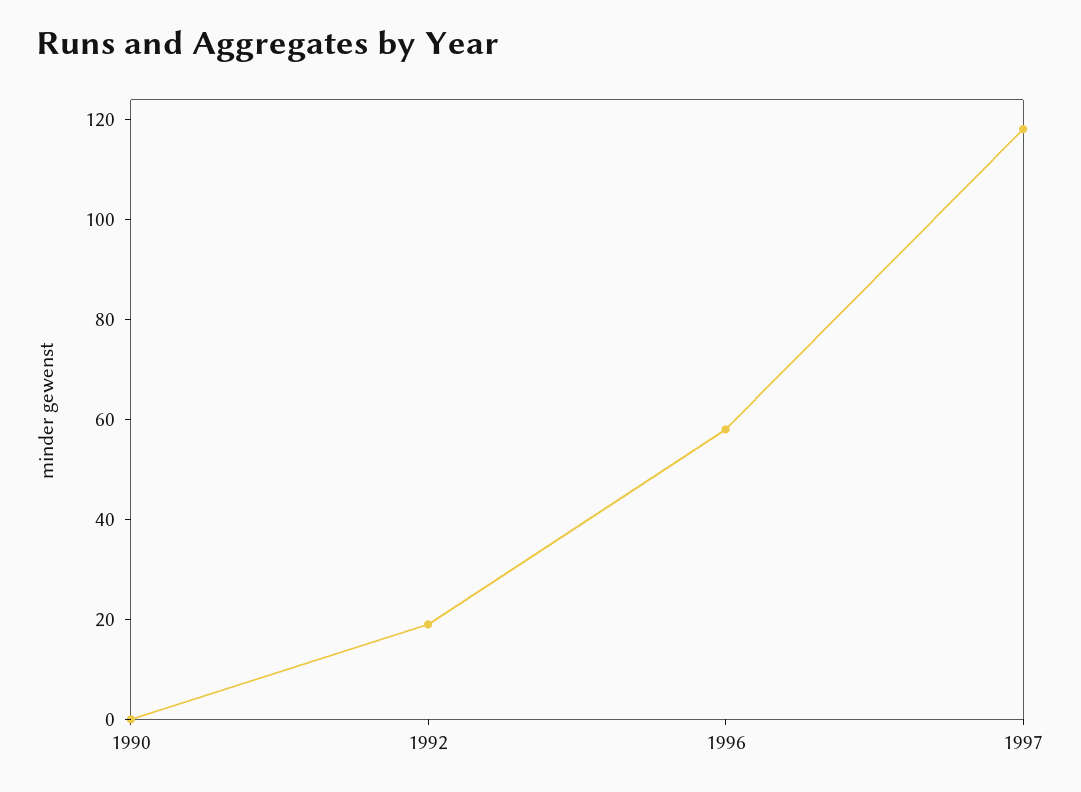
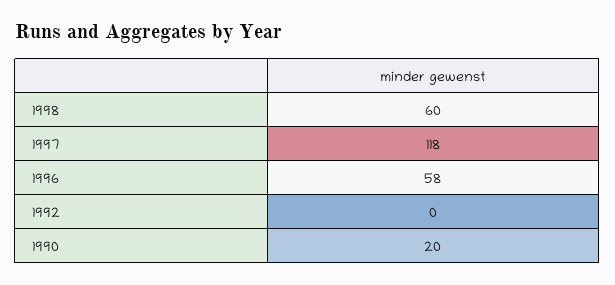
1990: 0 -> 20
1992: 20 -> 0
1998: none -> 60

